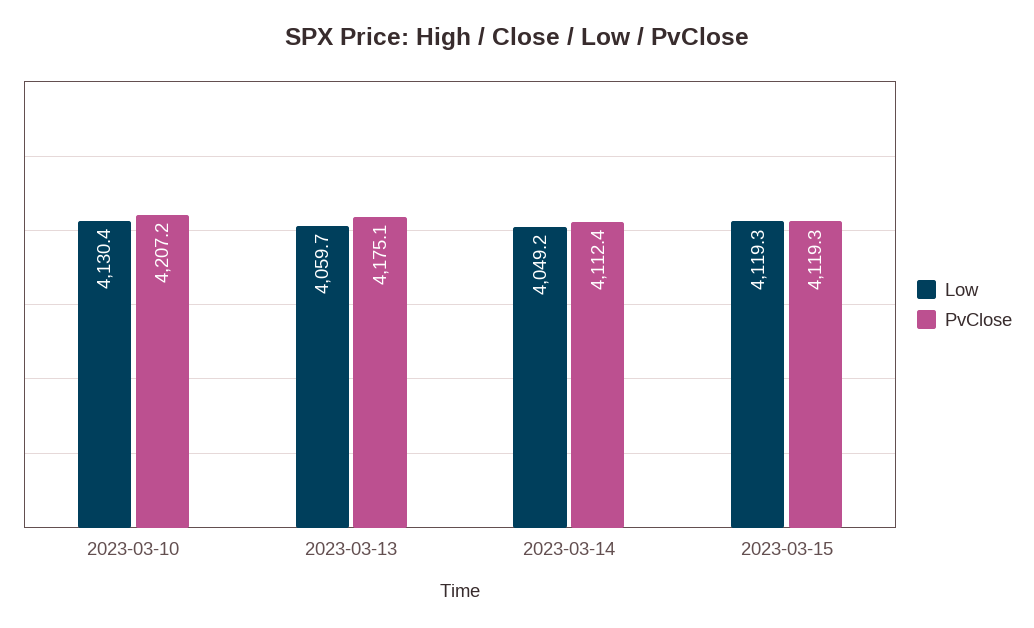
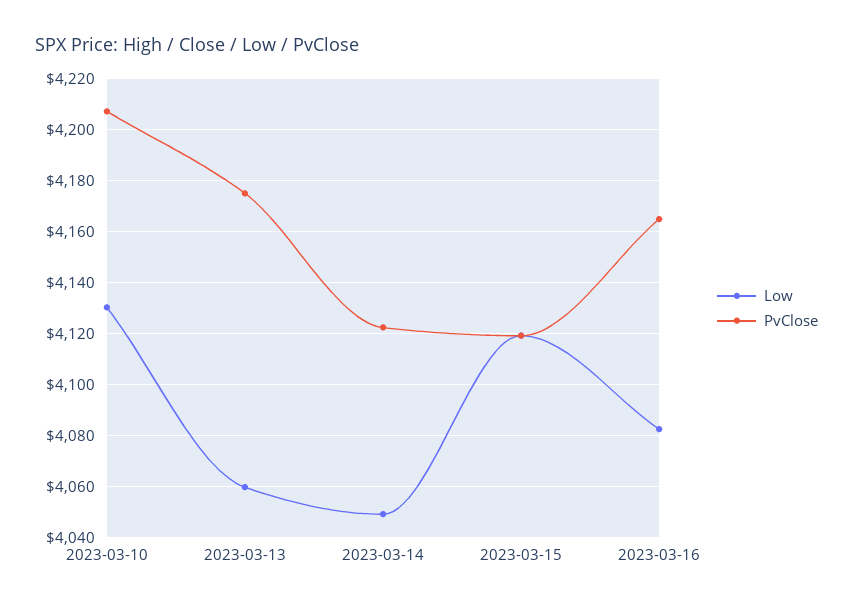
PvClose, 2023-03-14: 4112.4 -> 4122.5
Low, 2023-03-16: none -> 4082.5
PvClose, 2023-03-16: none -> 4165

